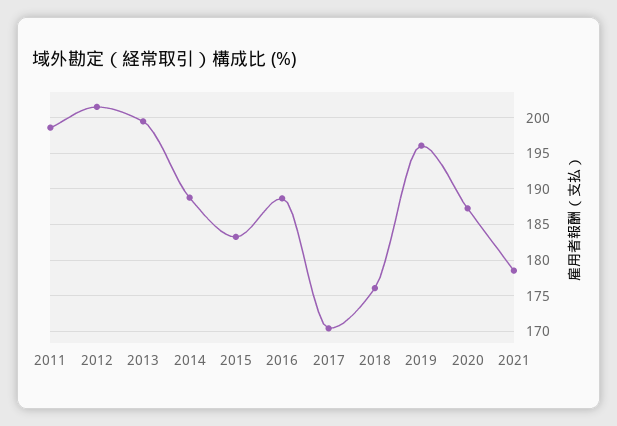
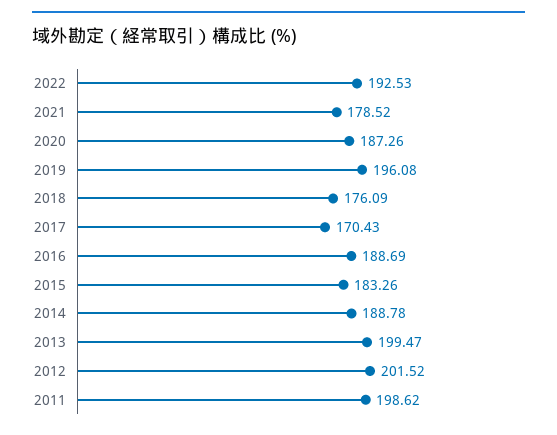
2022: none -> 192.53

